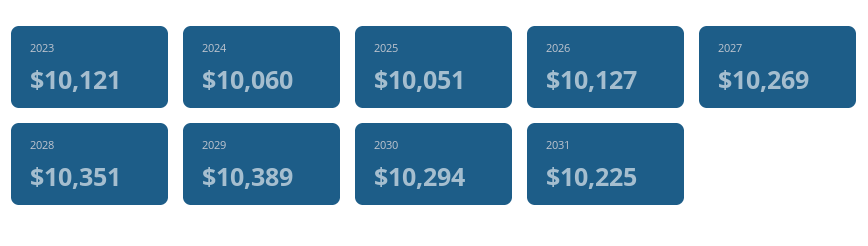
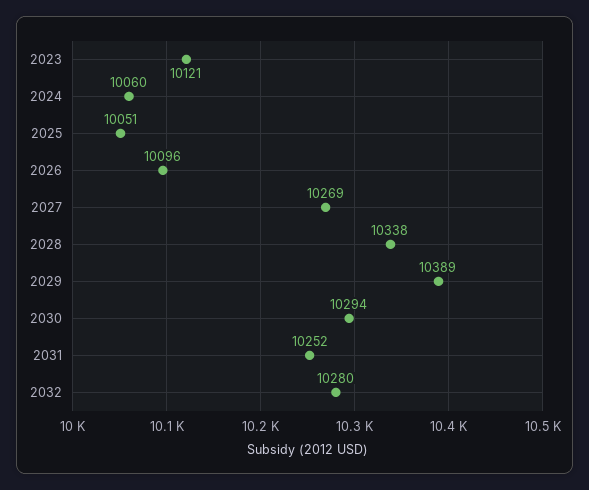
2026: 10127 -> 10096
2028: 10351 -> 10338
2031: 10225 -> 10252
2032: none -> 10280

